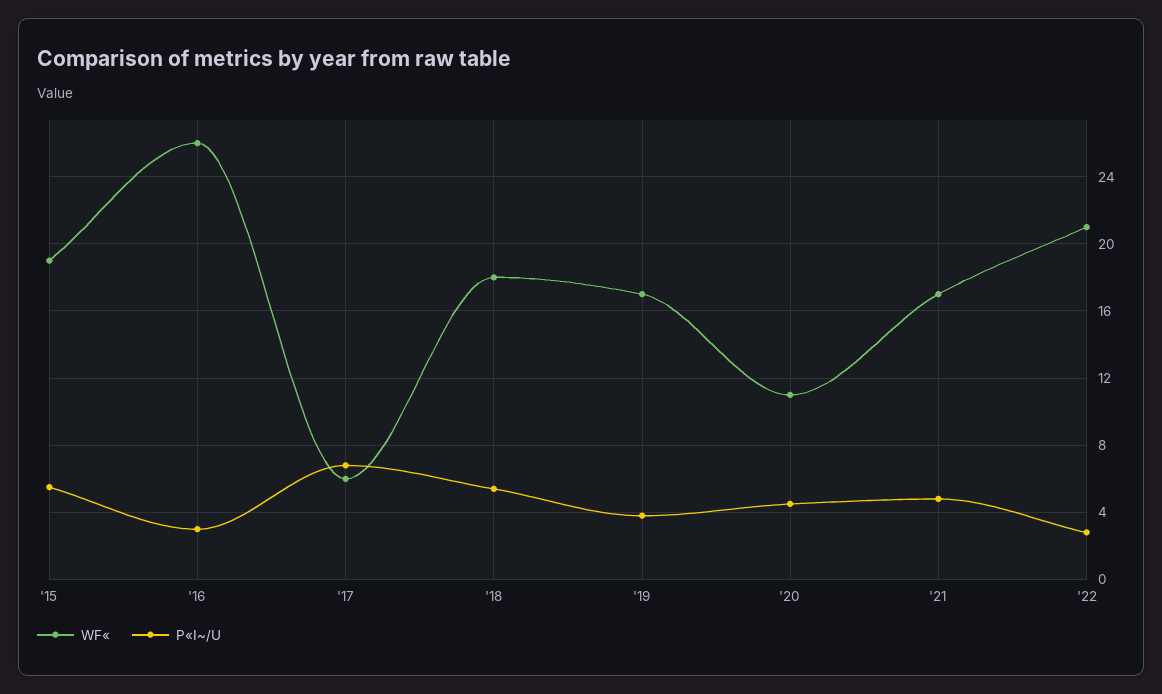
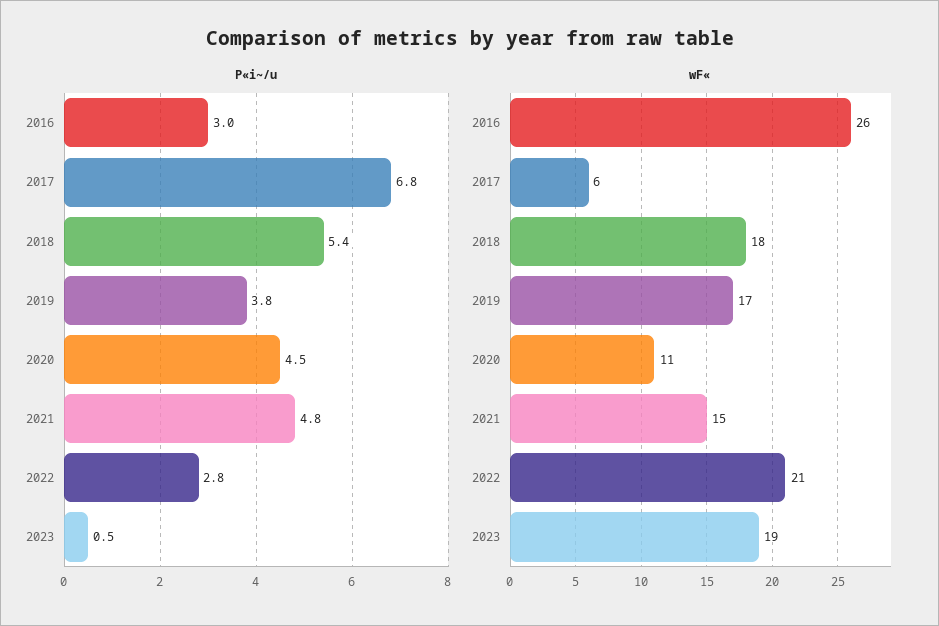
WF«, '15: 19 -> none
P«I~/U, '15: 5.5 -> none
WF«, '21: 17 -> 15
P«I~/U, 2023: none -> 0.5
WF«, 2023: none -> 19

